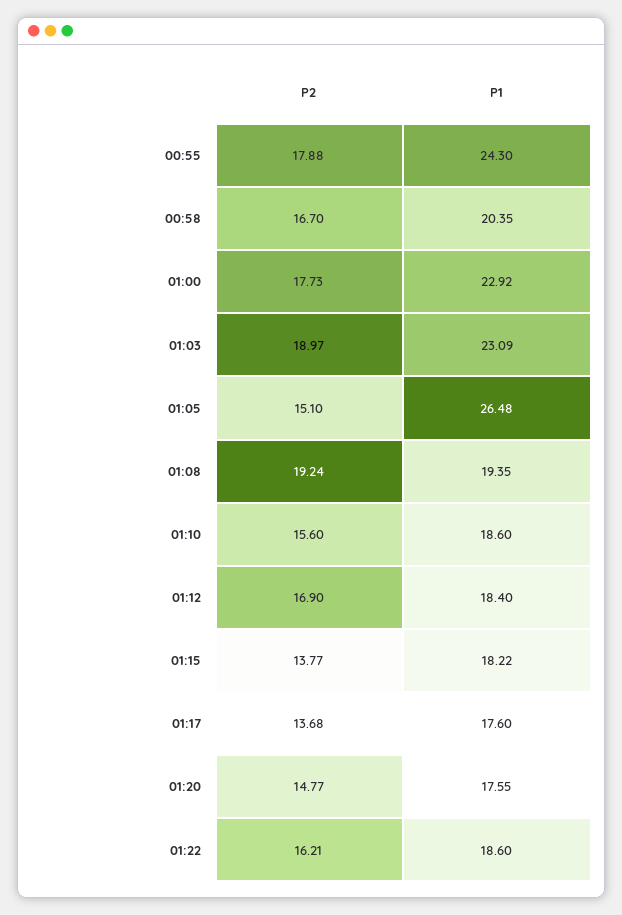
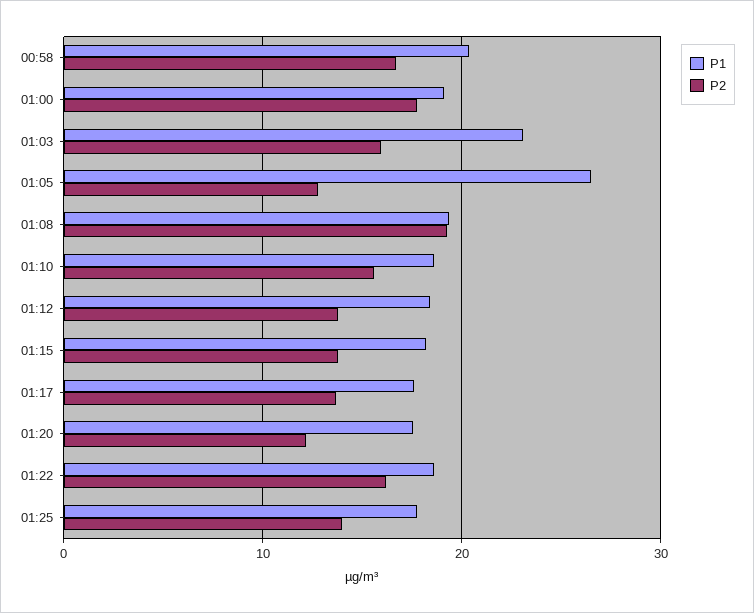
P2, 00:55: 17.88 -> none
P1, 00:55: 24.3 -> none
P1, 01:00: 22.92 -> 19
P2, 01:03: 18.97 -> 16
P2, 01:05: 15.1 -> 13
P2, 01:12: 16.9 -> 14
P2, 01:20: 14.77 -> 12
P1, 01:25: none -> 18
P2, 01:25: none -> 14

